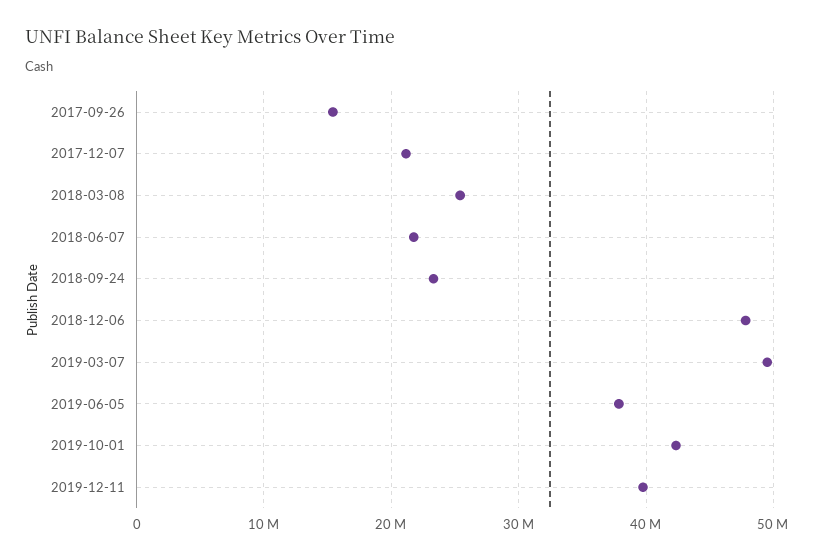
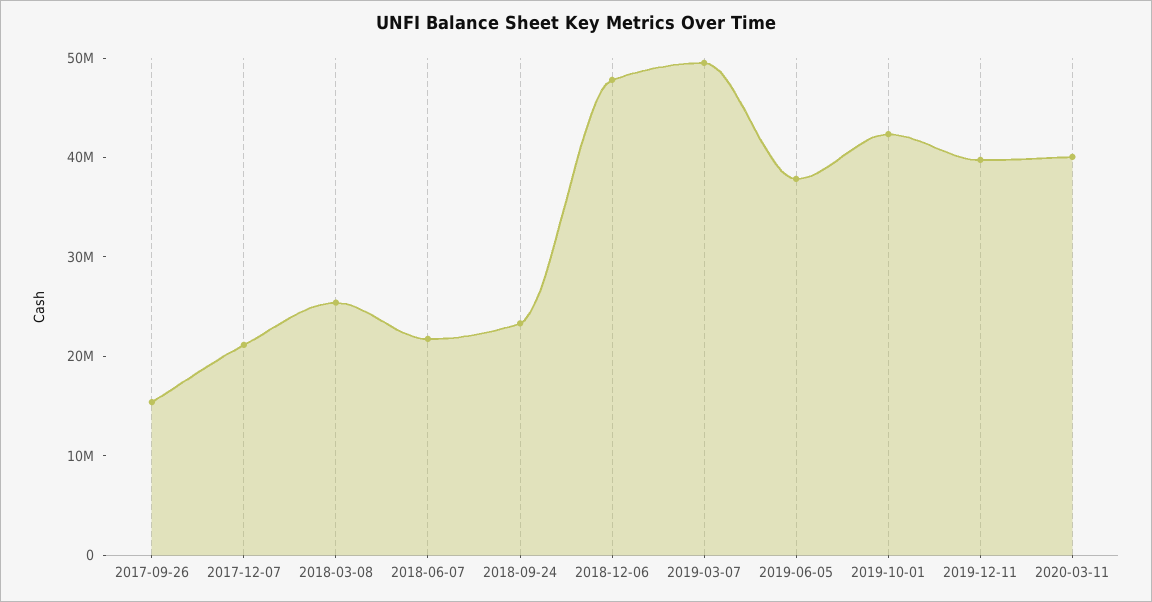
2020-03-11: none -> 40000000

